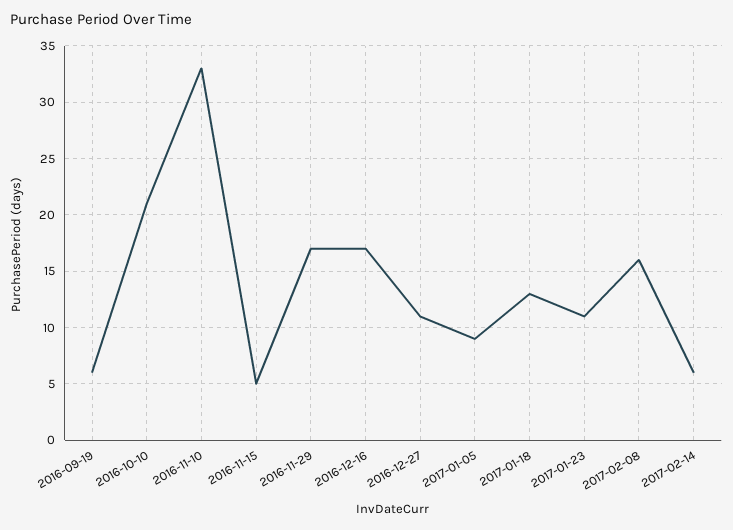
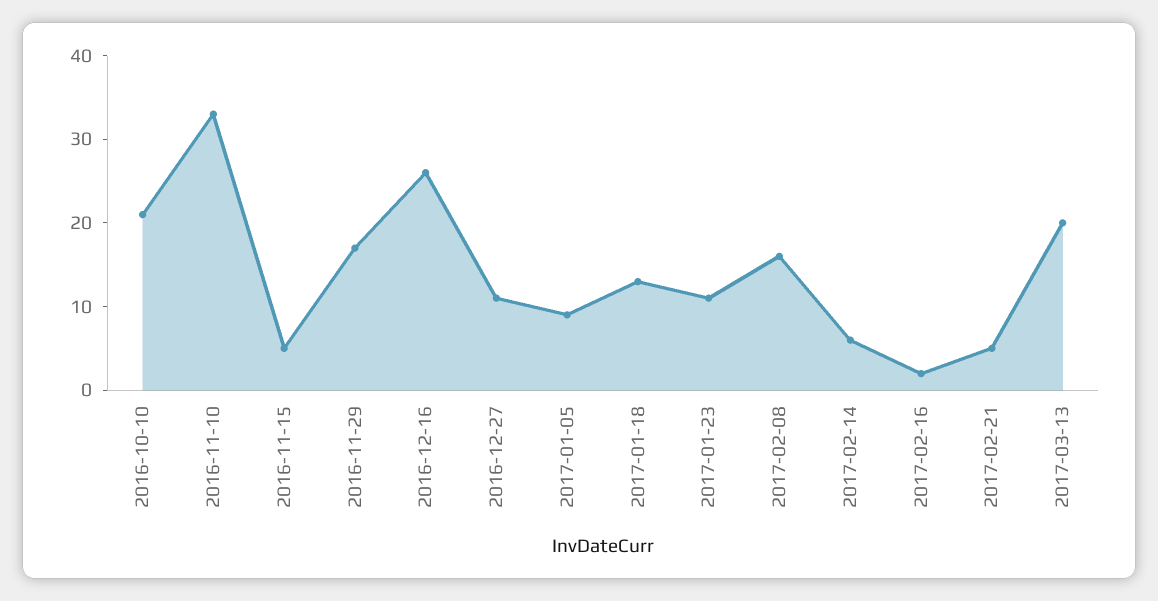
2016-09-19: 6 -> none
2016-12-16: 17 -> 26
2017-02-16: none -> 2
2017-02-21: none -> 5
2017-03-13: none -> 20

